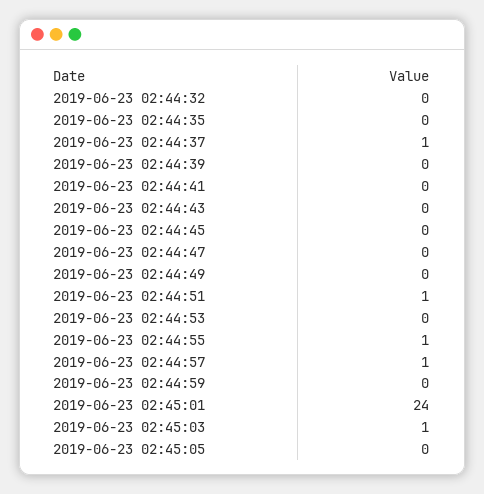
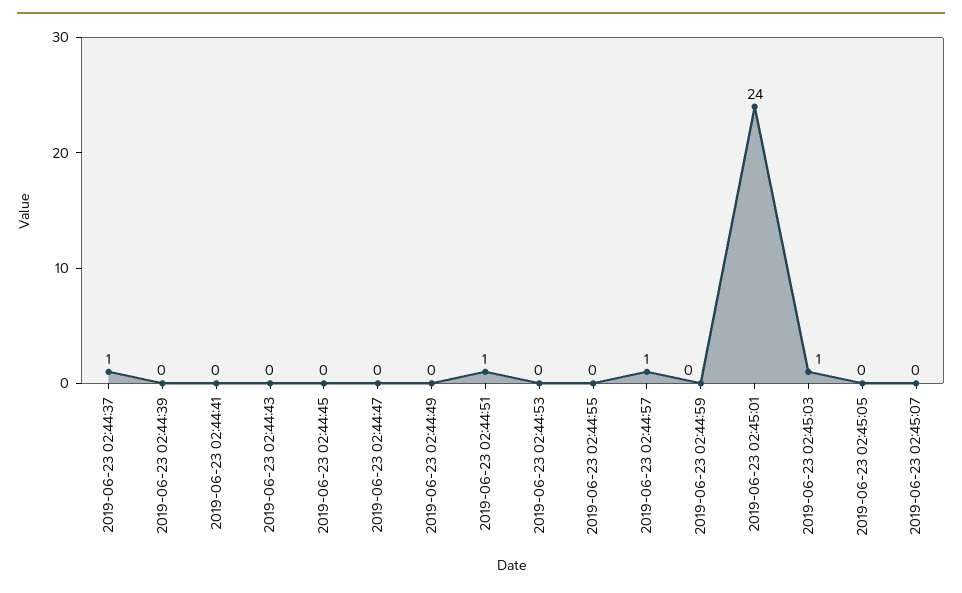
2019-06-23 02:44:32: 0 -> none
2019-06-23 02:44:35: 0 -> none
2019-06-23 02:44:55: 1 -> 0
2019-06-23 02:45:07: none -> 0

